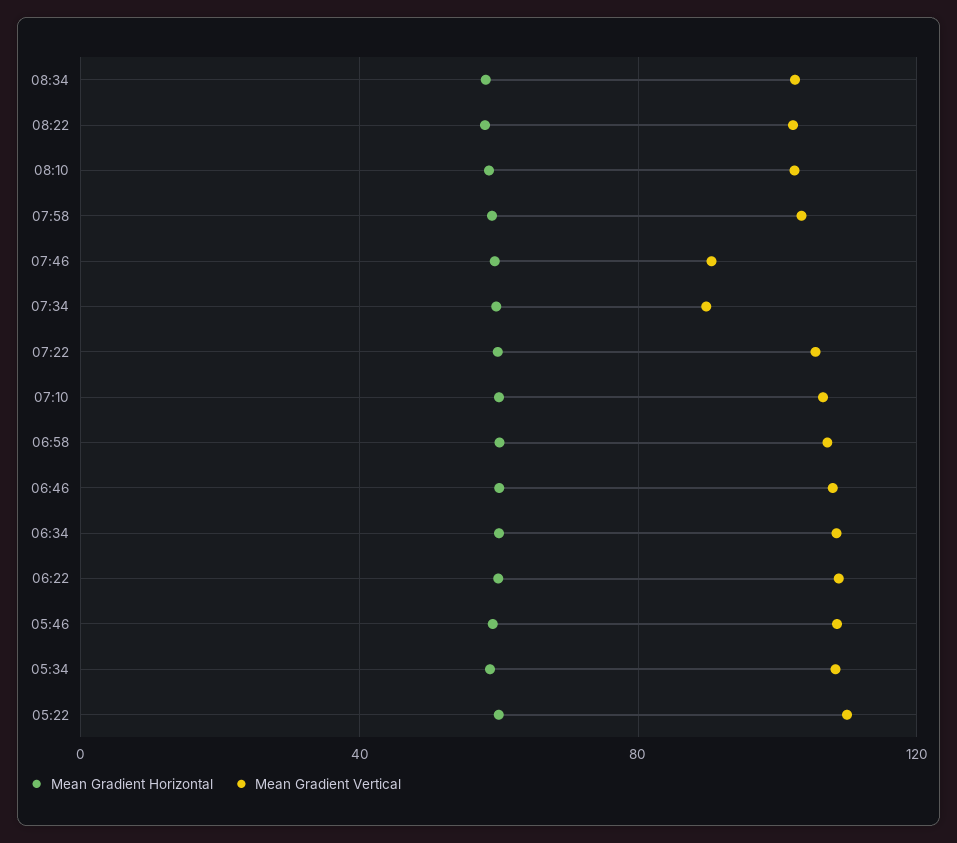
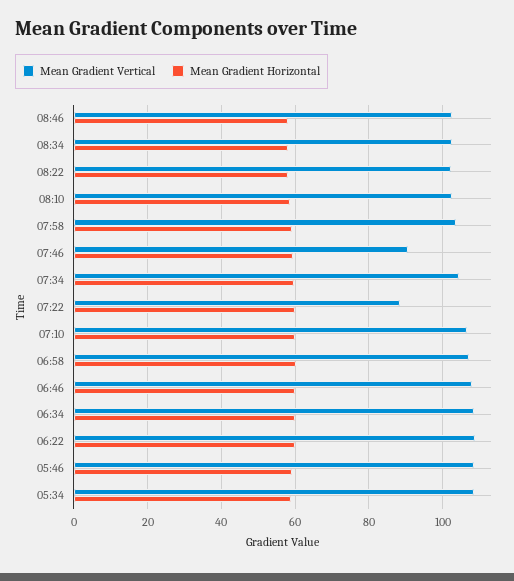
Mean Gradient Vertical, 07:34: 90 -> 104
Mean Gradient Vertical, 07:22: 105 -> 88
Mean Gradient Horizontal, 05:22: 60 -> none
Mean Gradient Vertical, 05:22: 110 -> none
Mean Gradient Vertical, 08:46: none -> 102
Mean Gradient Horizontal, 08:46: none -> 58

